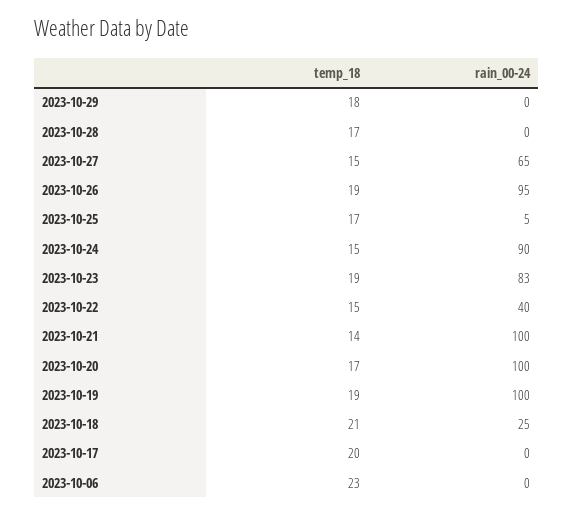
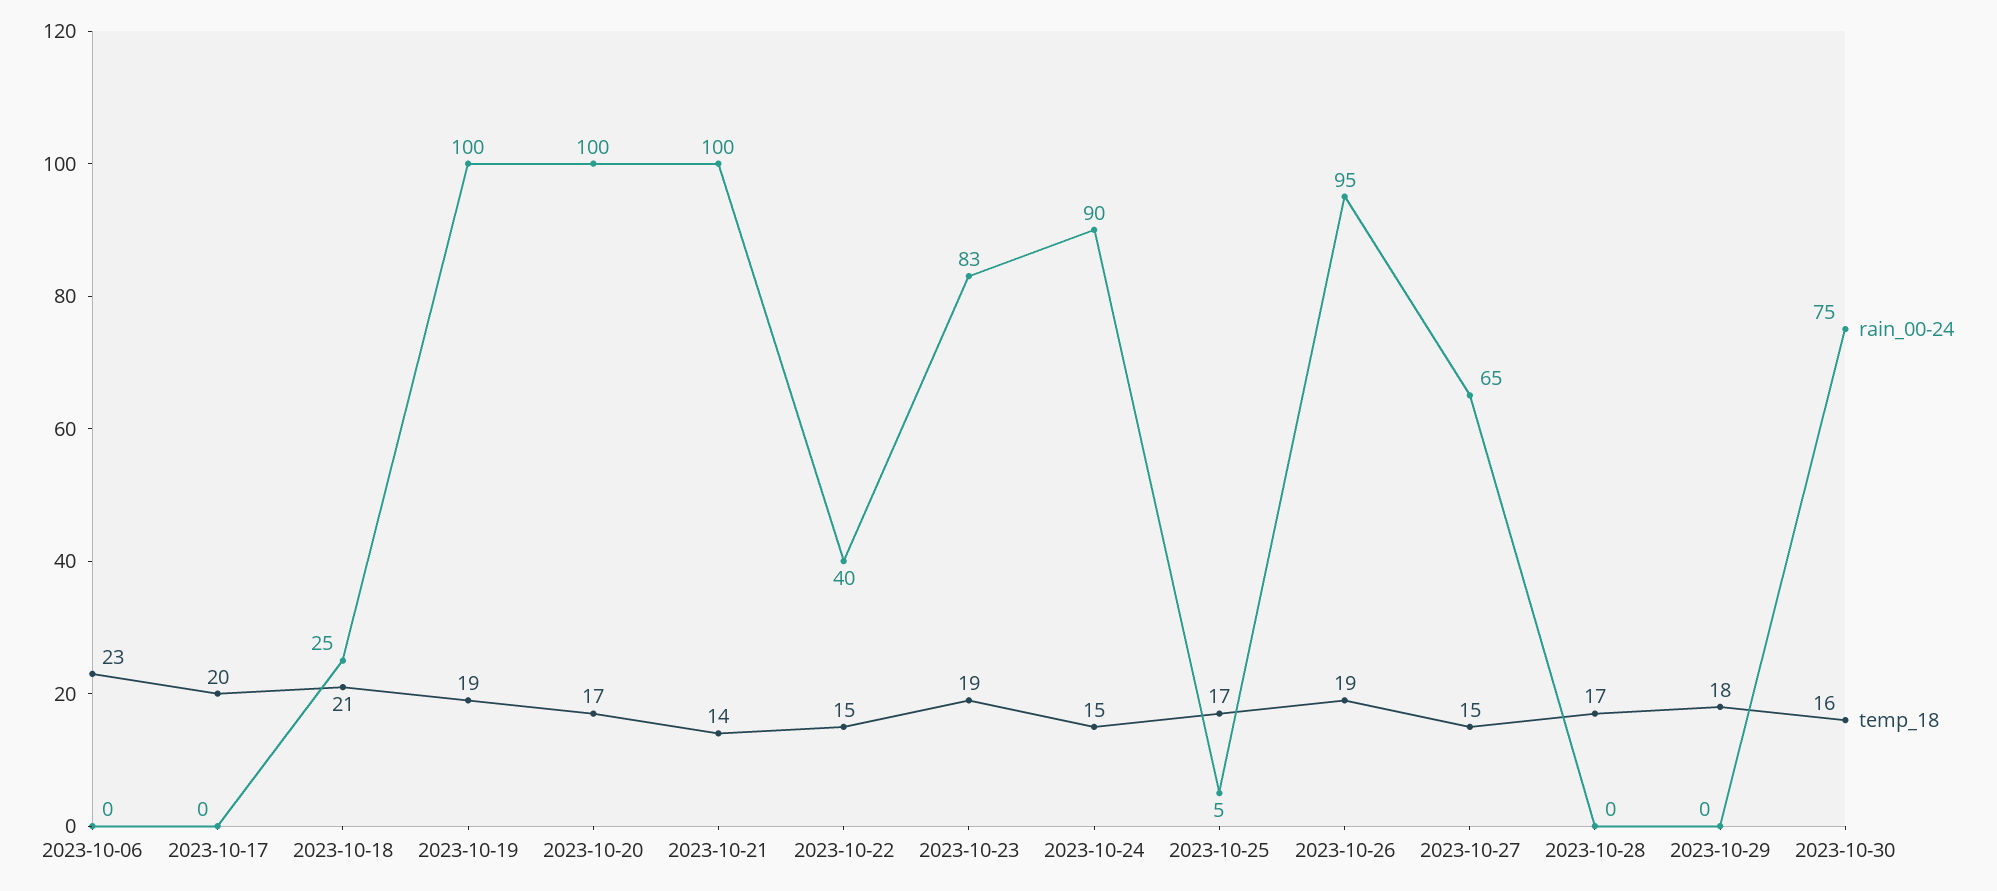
rain_00-24, 2023-10-30: none -> 75
temp_18, 2023-10-30: none -> 16

